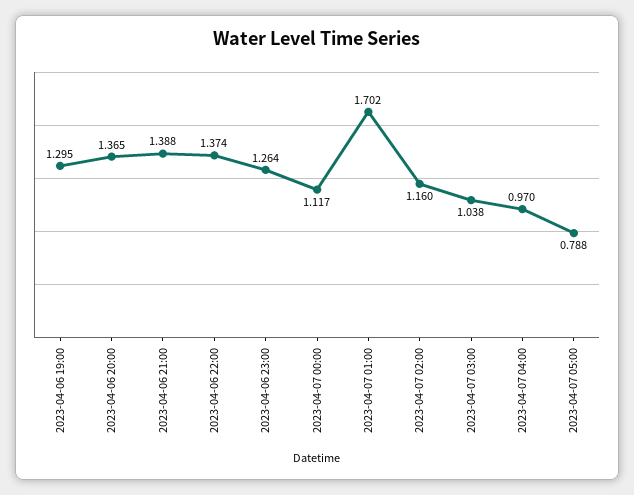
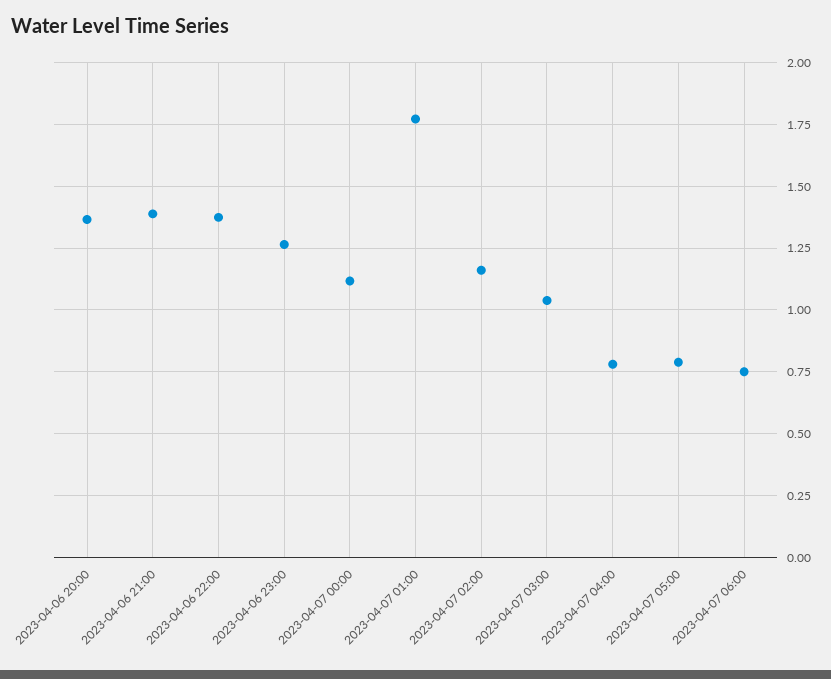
2023-04-06 19:00: 1.295 -> none
2023-04-07 01:00: 1.702 -> 1.775
2023-04-07 04:00: 0.97 -> 0.775
2023-04-07 06:00: none -> 0.75

